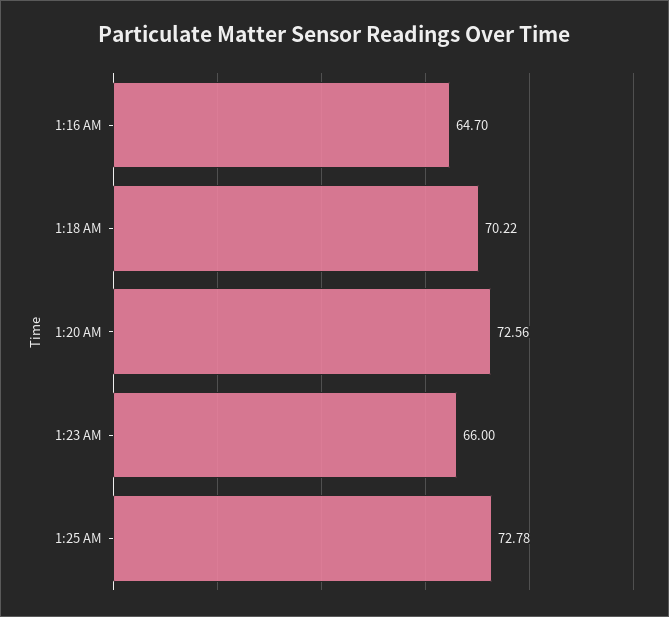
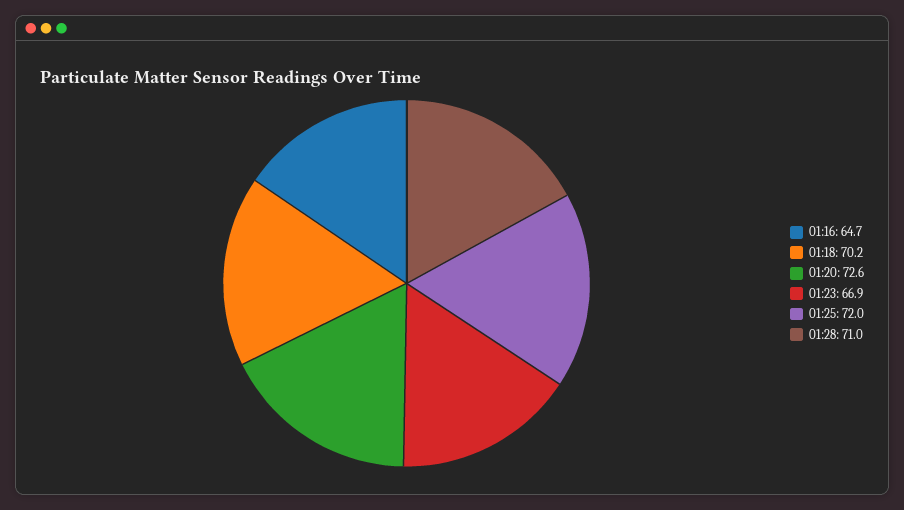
1:23 AM: 66 -> 66.9
1:25 AM: 72.78 -> 72
01:28: none -> 71

